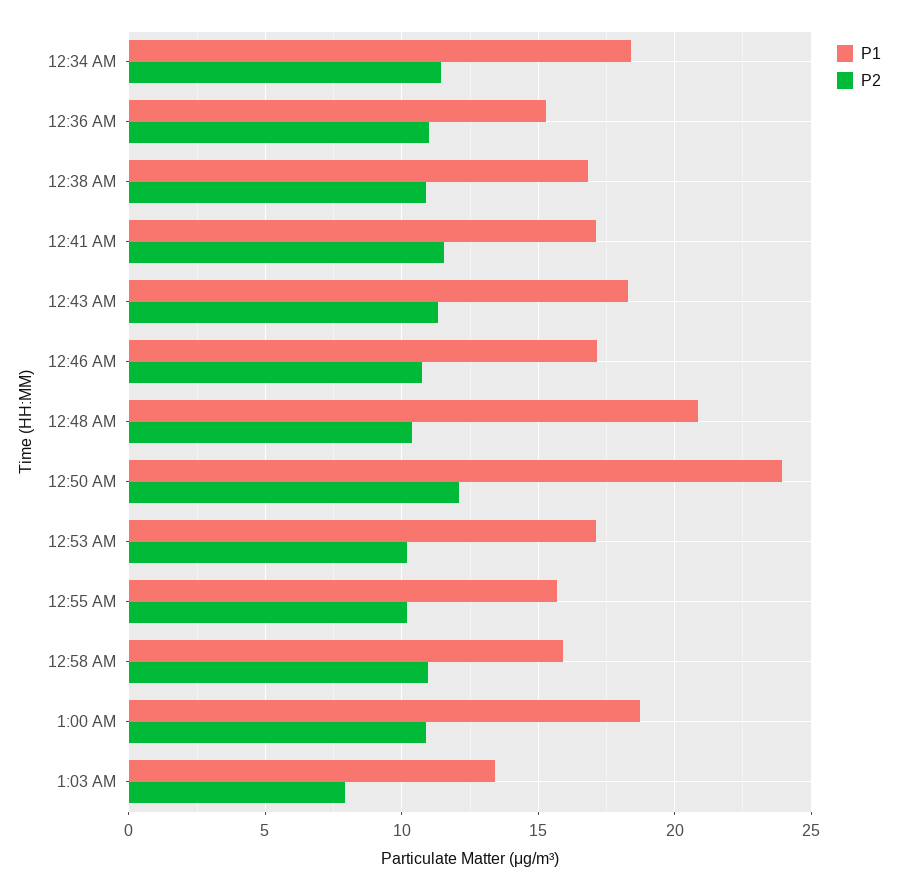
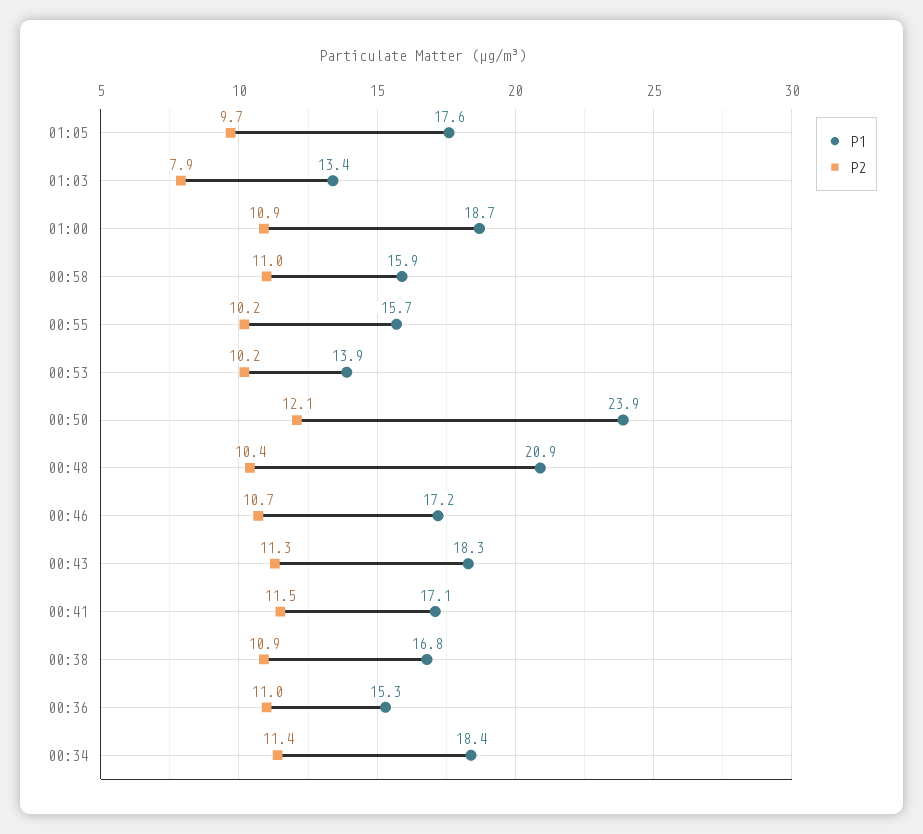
P1, 12:53 AM: 17 -> 13.9
P1, 01:05: none -> 17.6
P2, 01:05: none -> 9.7

